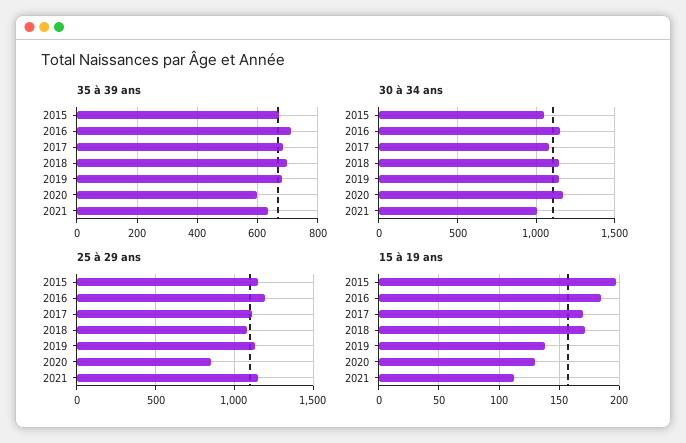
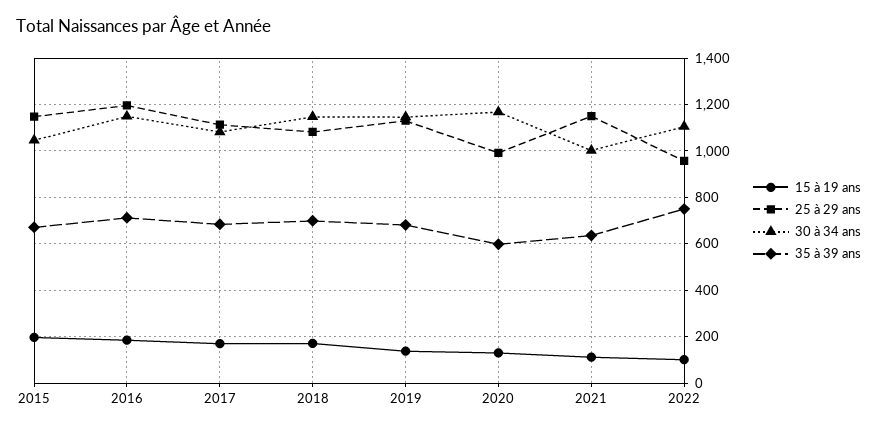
25 à 29 ans, 2020: 850 -> 1000
15 à 19 ans, 2022: none -> 100
25 à 29 ans, 2022: none -> 950
30 à 34 ans, 2022: none -> 1100
35 à 39 ans, 2022: none -> 750

